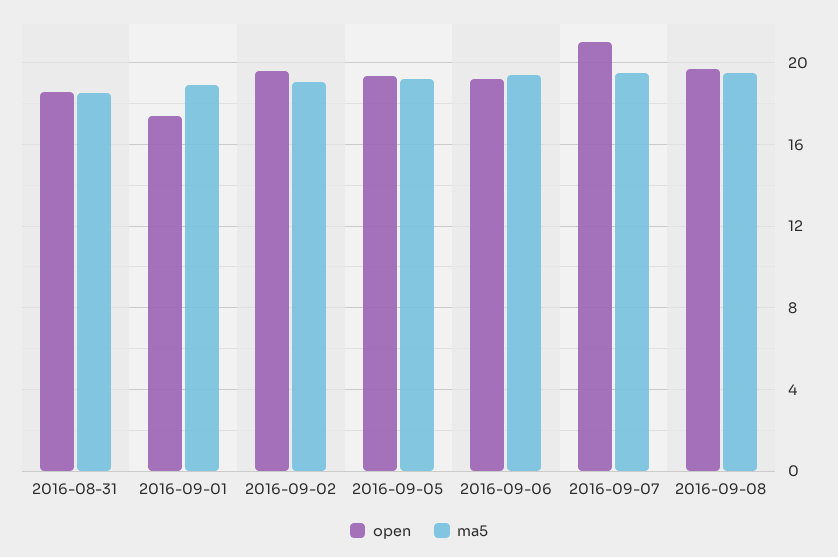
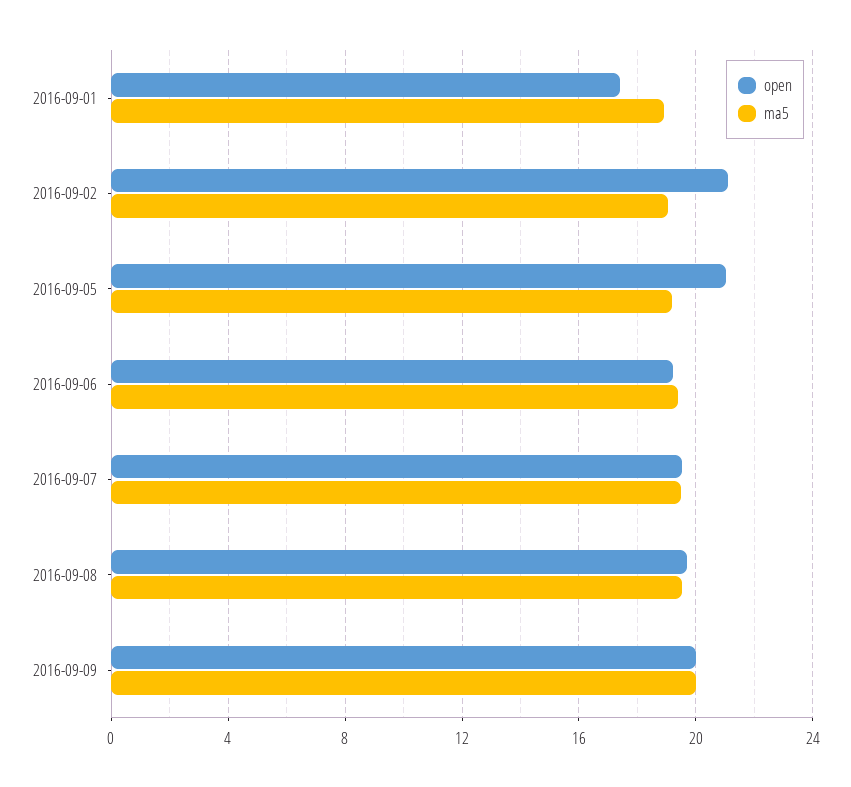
open, 2016-08-31: 18.5 -> none
ma5, 2016-08-31: 18.5 -> none
open, 2016-09-02: 19.5 -> 21
open, 2016-09-05: 19.5 -> 21
open, 2016-09-07: 21 -> 19.5
open, 2016-09-09: none -> 20
ma5, 2016-09-09: none -> 20

